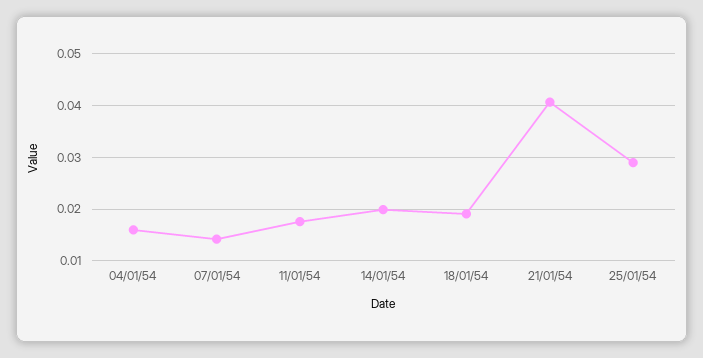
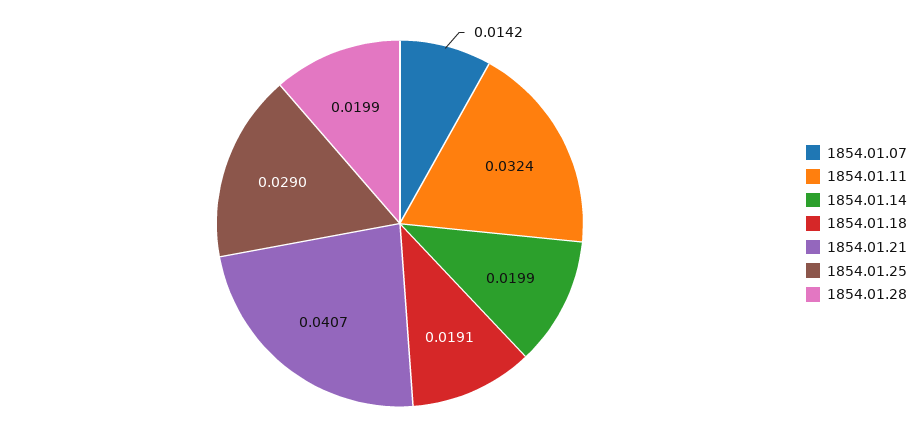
04/01/54: 0.016 -> none
11/01/54: 0.018 -> 0.0324
1854.01.28: none -> 0.0199

